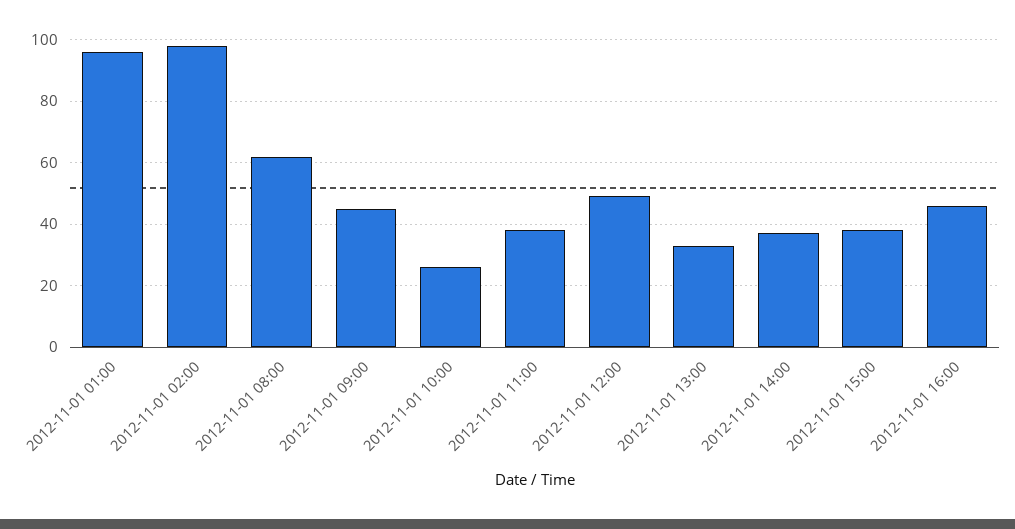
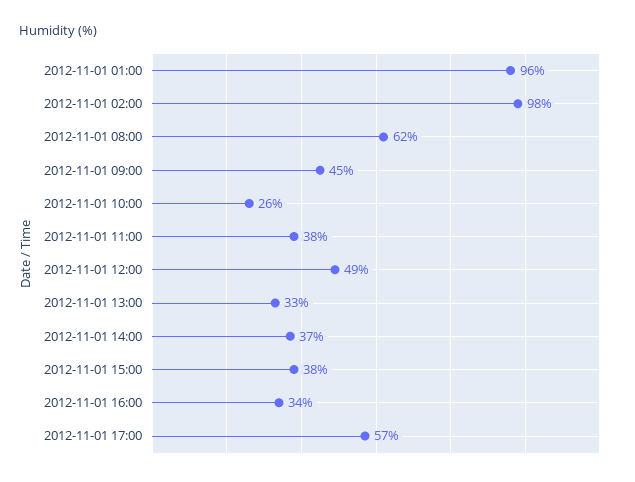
2012-11-01 16:00: 45 -> 34
2012-11-01 17:00: none -> 57

